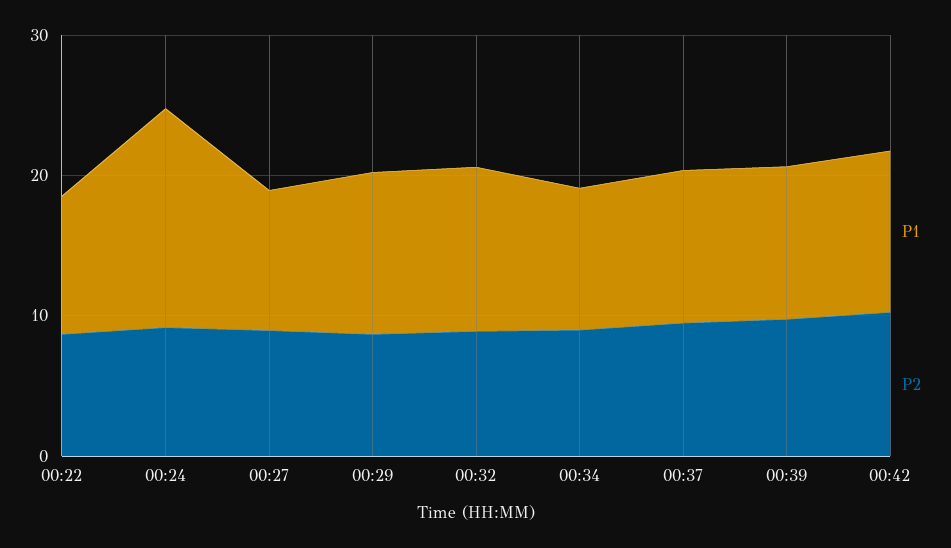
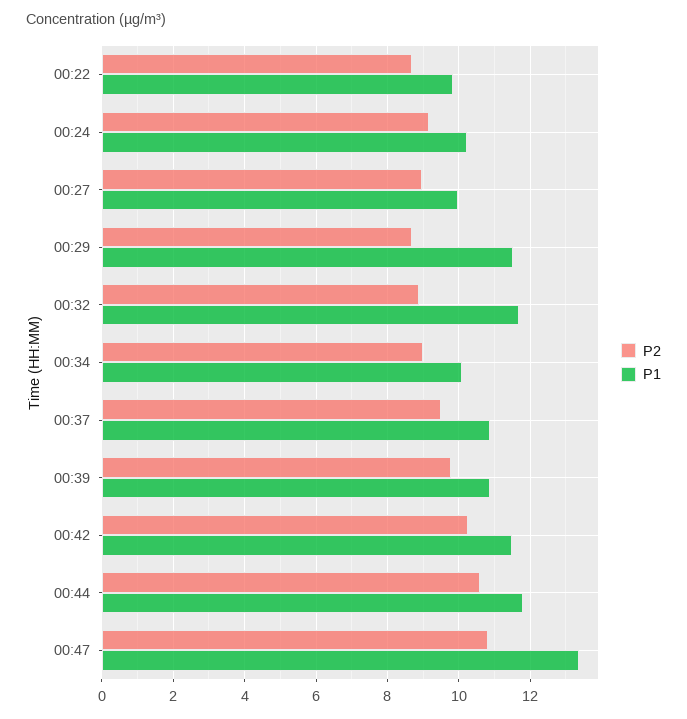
P1, 00:24: 16 -> 10.2
P2, 00:44: none -> 10.6
P1, 00:44: none -> 11.8
P2, 00:47: none -> 10.8
P1, 00:47: none -> 13.4

